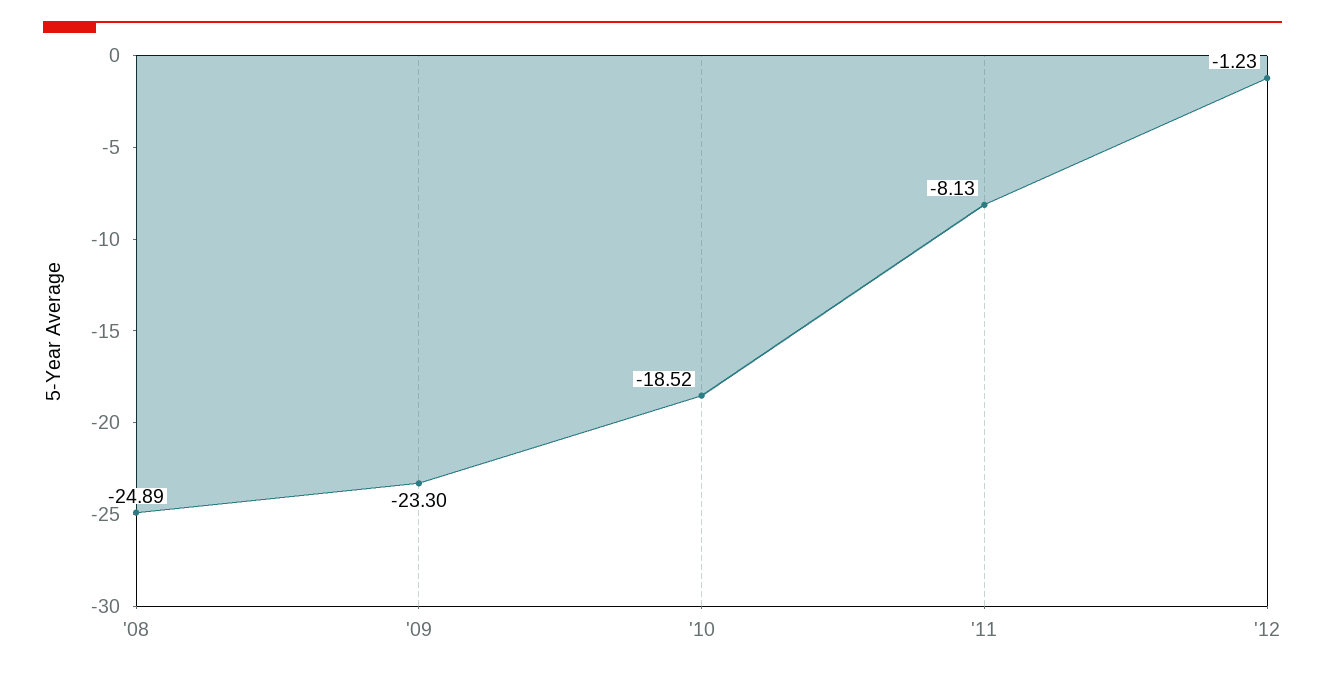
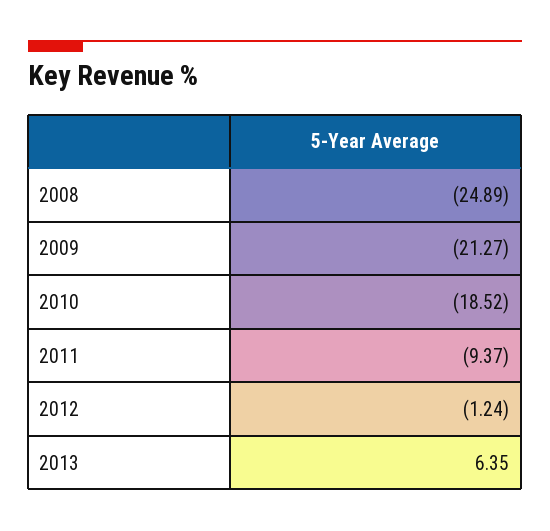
'09: -23.3 -> -21.27
'11: -8.13 -> -9.37
'12: -1.23 -> -1.24
2013: none -> 6.35

